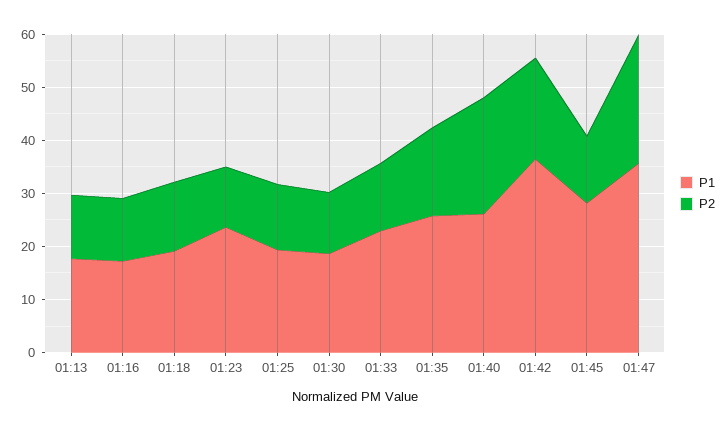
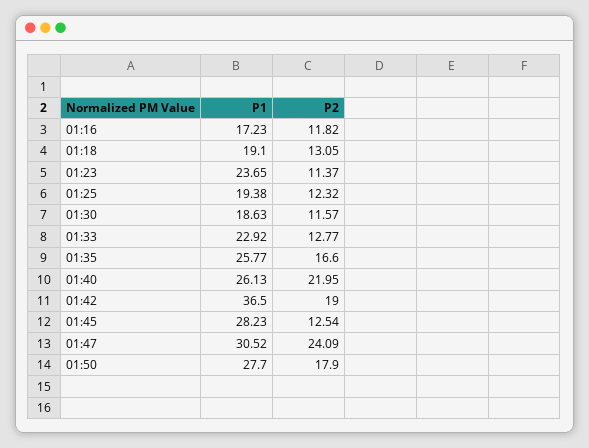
P1, 01:13: 18 -> none
P2, 01:13: 12 -> none
P1, 01:47: 36 -> 30.52
P1, 01:50: none -> 27.7
P2, 01:50: none -> 17.9

